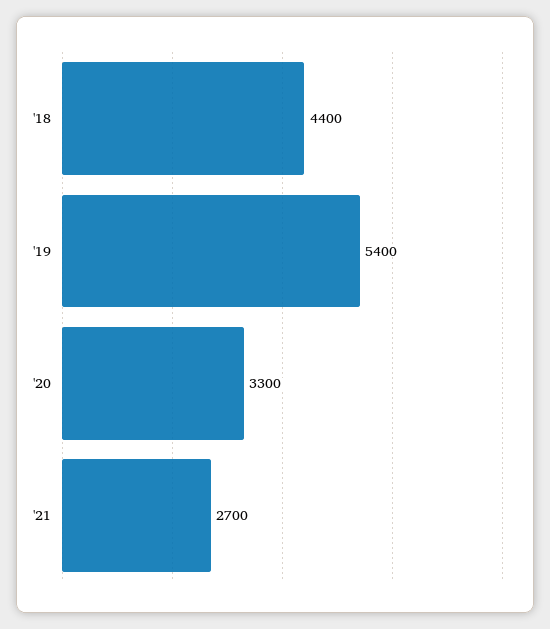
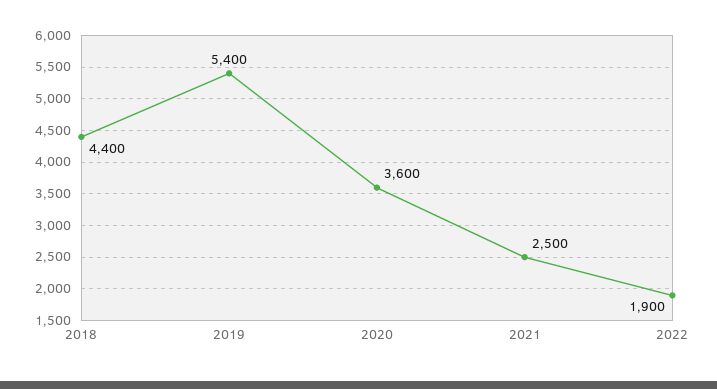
'20: 3300 -> 3600
'21: 2700 -> 2500
2022: none -> 1900

